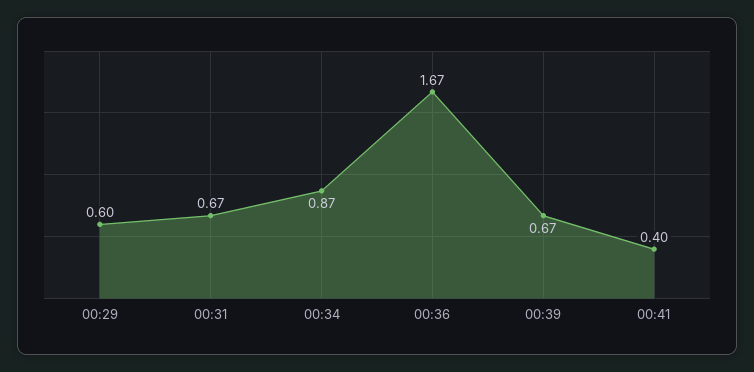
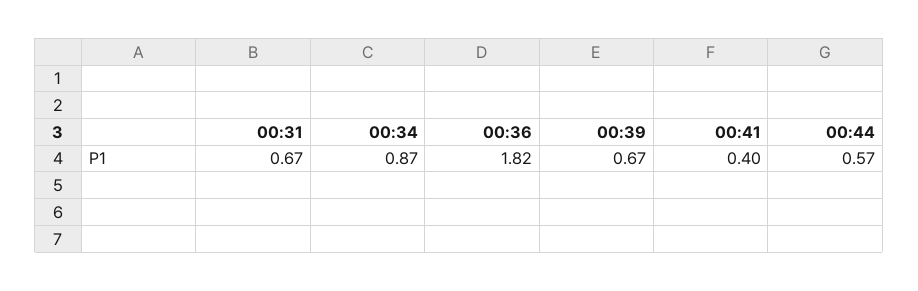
00:29: 0.6 -> none
00:36: 1.67 -> 1.82
00:44: none -> 0.57

